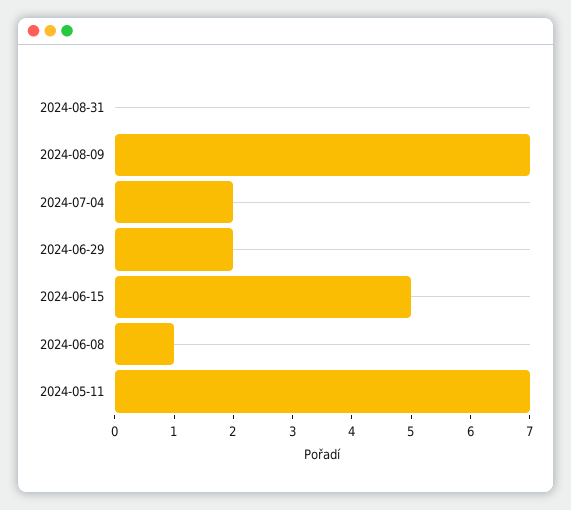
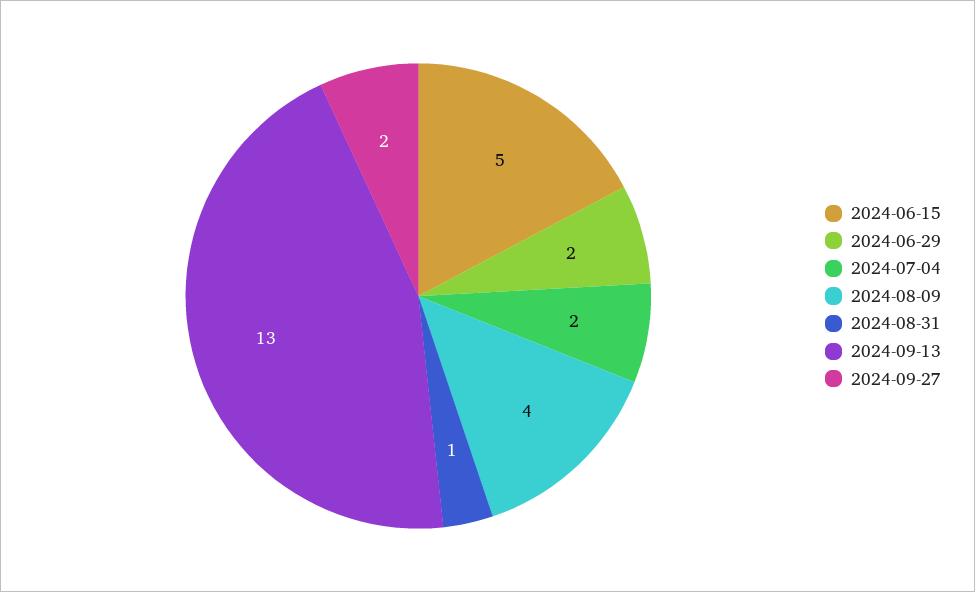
2024-08-31: 0 -> 1
2024-08-09: 7 -> 4
2024-06-08: 1 -> none
2024-05-11: 7 -> none
2024-09-13: none -> 13
2024-09-27: none -> 2

